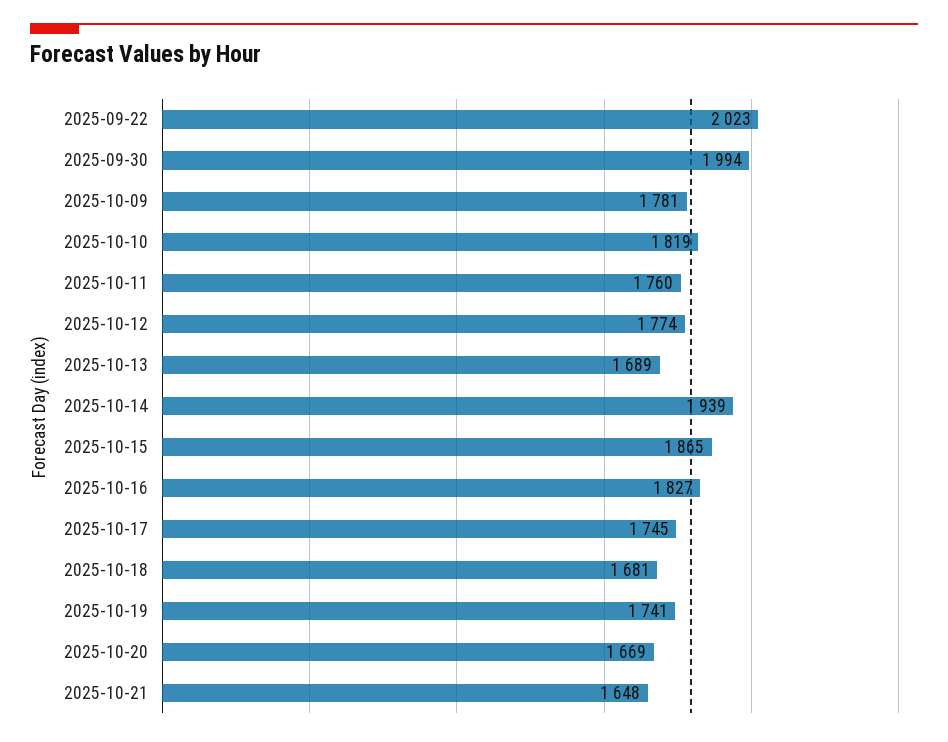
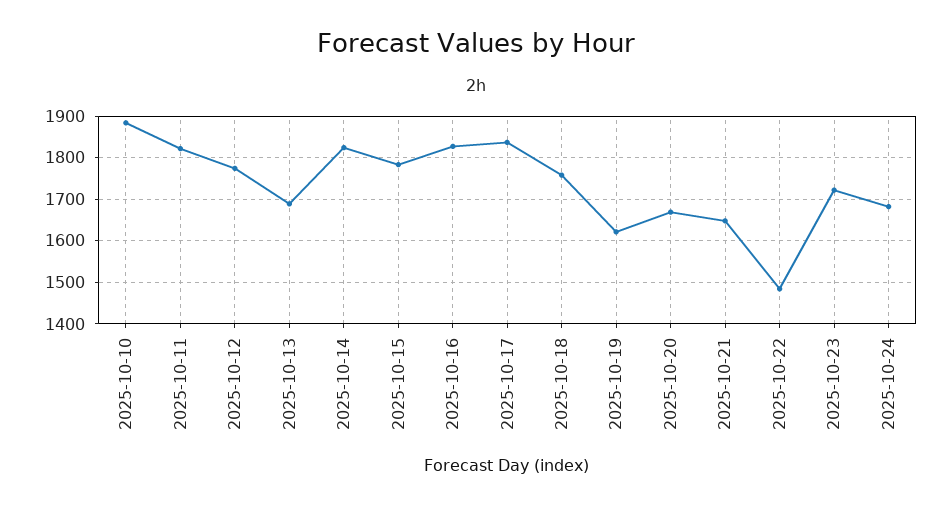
2025-09-22: 2023 -> none
2025-09-30: 1994 -> none
2025-10-09: 1781 -> none
2025-10-10: 1819 -> 1880
2025-10-11: 1760 -> 1820
2025-10-14: 1939 -> 1820
2025-10-15: 1865 -> 1780
2025-10-17: 1745 -> 1840
2025-10-18: 1681 -> 1760
2025-10-19: 1741 -> 1620
2025-10-22: none -> 1480
2025-10-23: none -> 1720
2025-10-24: none -> 1680

